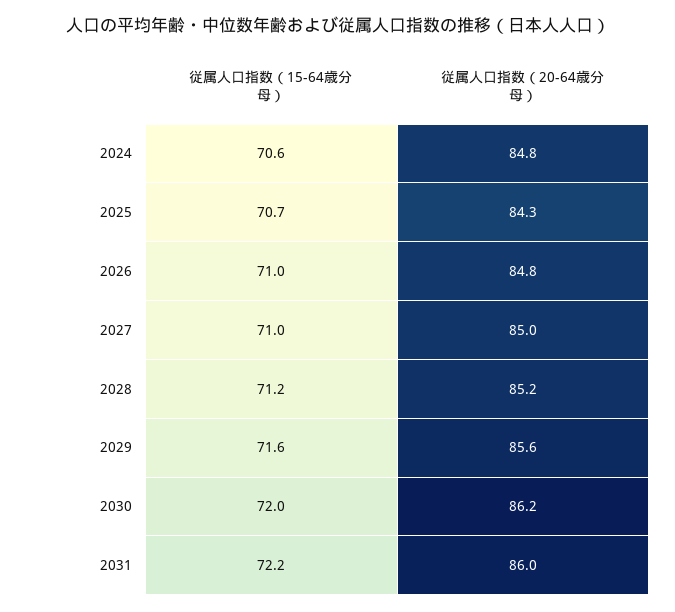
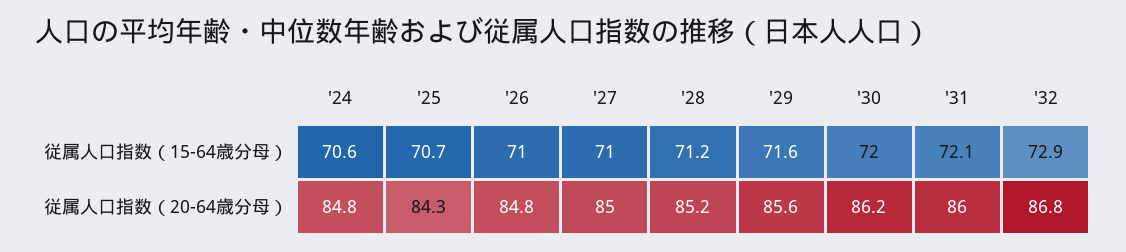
従属人口指数（15-64歳分母）, 2031: 72.2 -> 72.1
従属人口指数（15-64歳分母）, '32: none -> 72.9
従属人口指数（20-64歳分母）, '32: none -> 86.8

